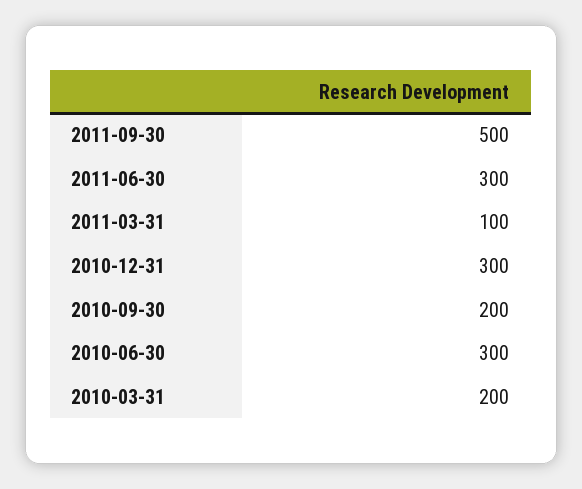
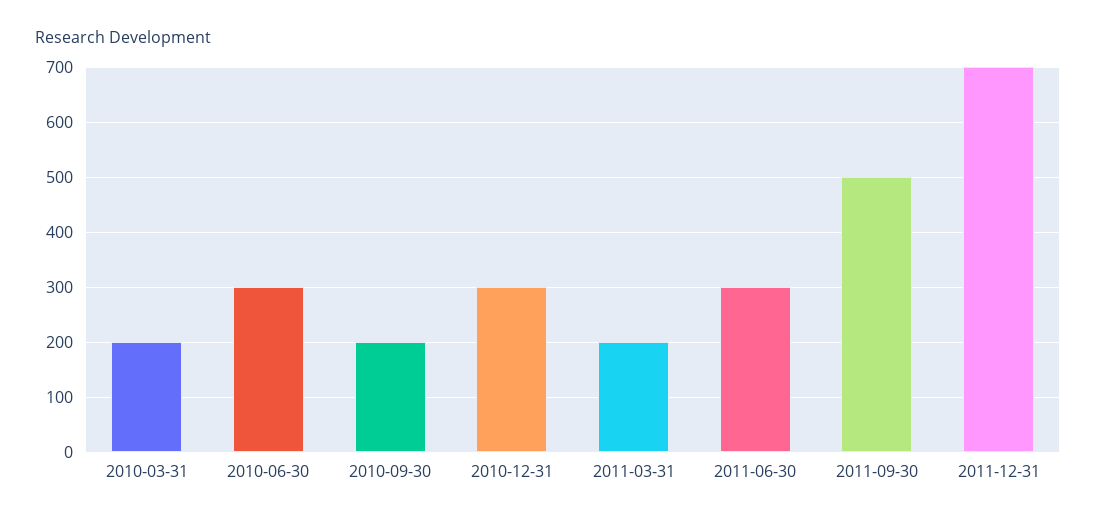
2011-03-31: 100 -> 200
2011-12-31: none -> 700

